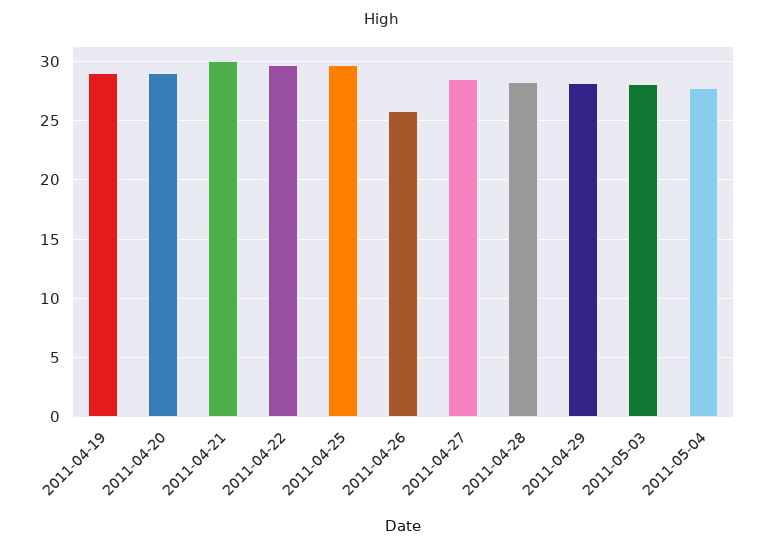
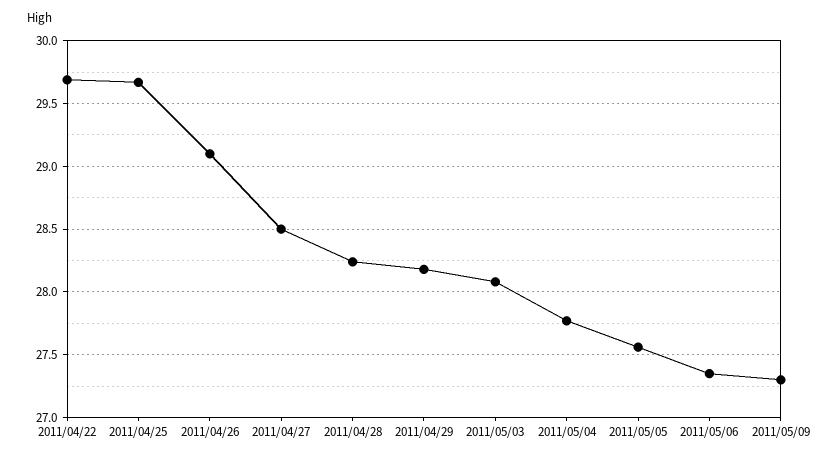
2011-04-19: 29 -> none
2011-04-20: 29 -> none
2011-04-21: 30 -> none
2011-04-26: 26 -> 29.1
2011/05/05: none -> 27.55
2011/05/06: none -> 27.35
2011/05/09: none -> 27.3

